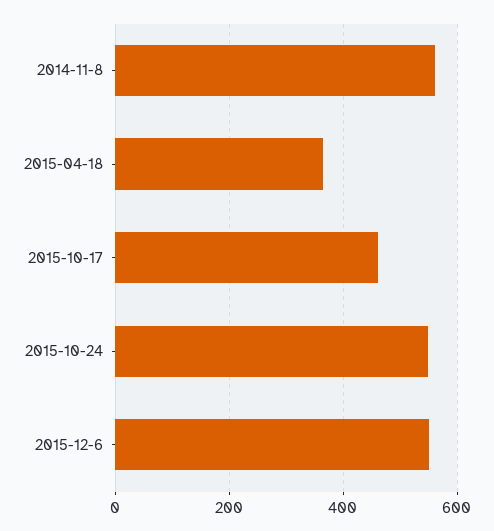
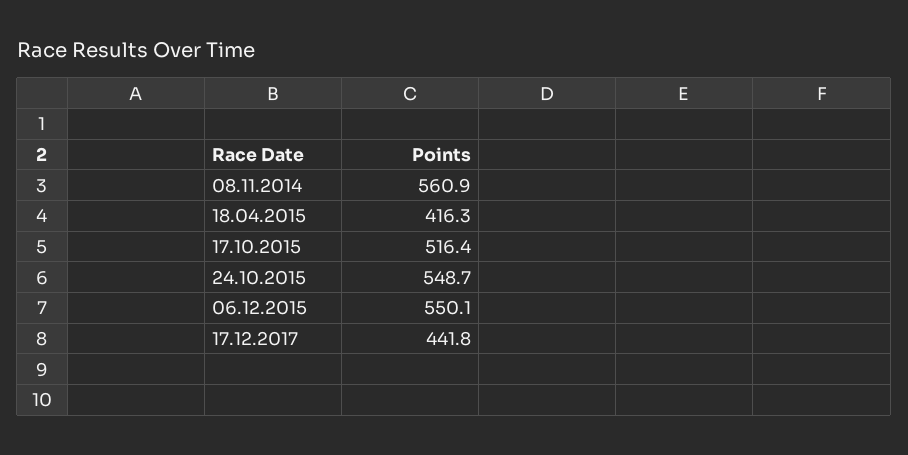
2015-04-18: 360 -> 416.3
2015-10-17: 460 -> 516.4
17.12.2017: none -> 441.8

